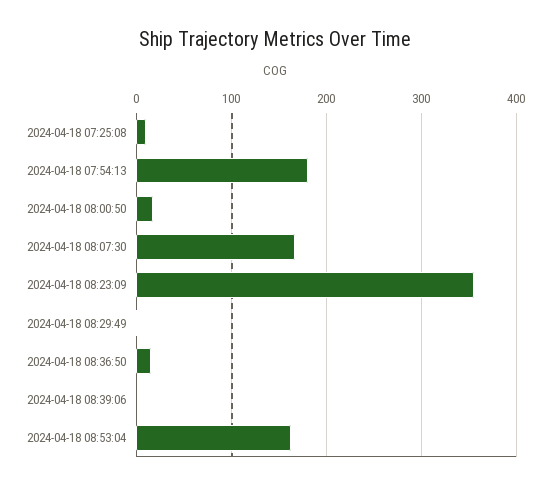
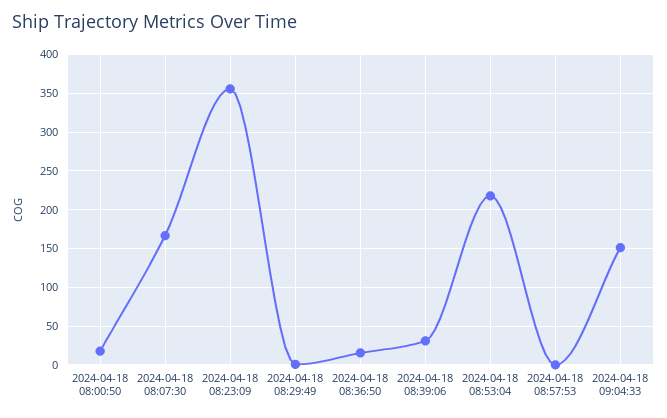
2024-04-18 07:25:08: 10 -> none
2024-04-18 07:54:13: 180 -> none
2024-04-18 08:39:06: 0 -> 30
2024-04-18 08:53:04: 160 -> 220
2024-04-18 08:57:53: none -> 0
2024-04-18 09:04:33: none -> 150

